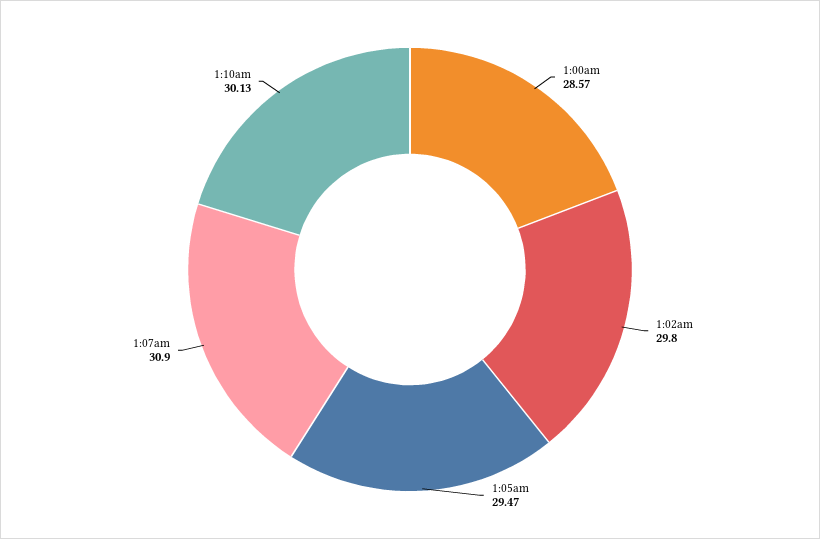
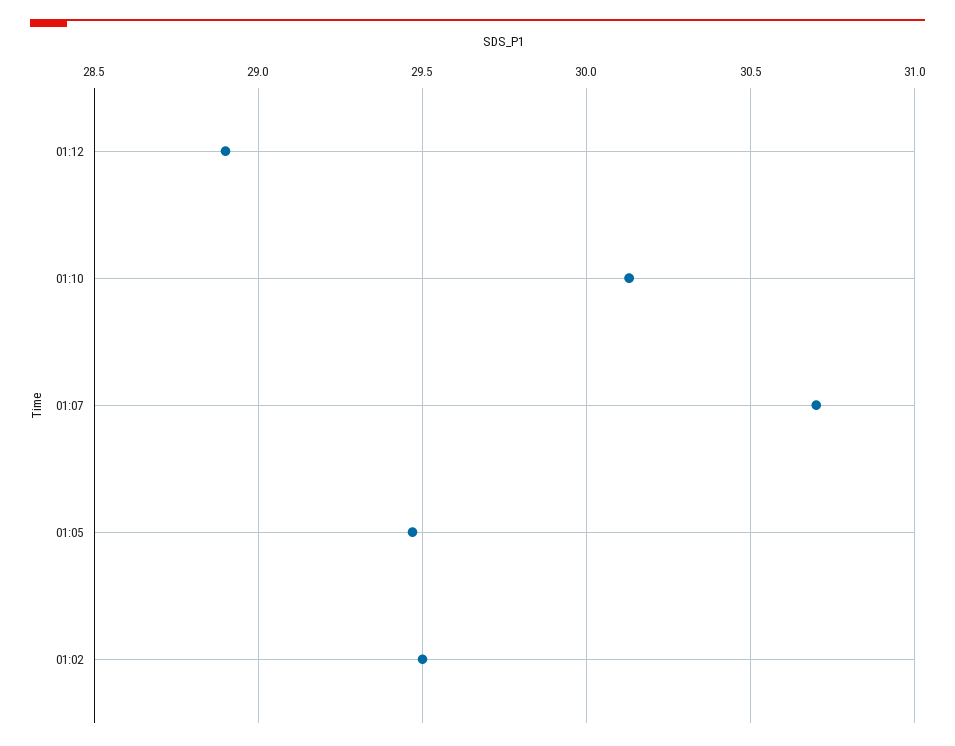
1:00am: 28.57 -> none
1:02am: 29.8 -> 29.5
1:07am: 30.9 -> 30.7
01:12: none -> 28.9

